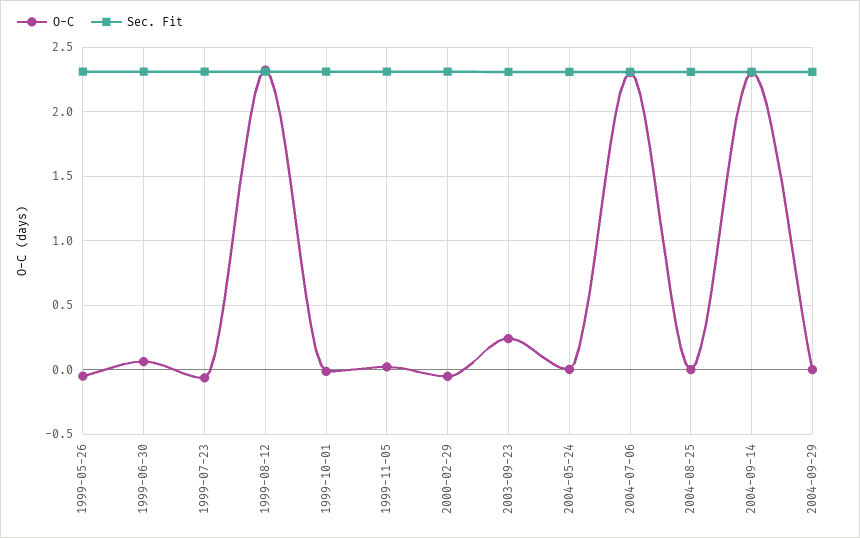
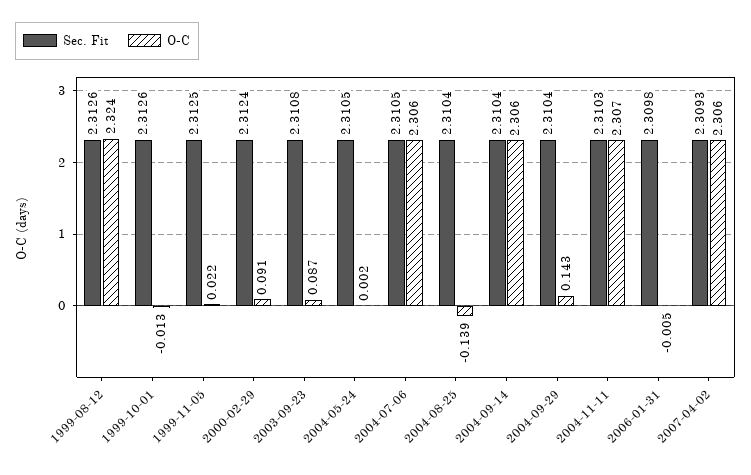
O-C, 1999-05-26: -0.05 -> none
Sec. Fit, 1999-05-26: 2.3 -> none
O-C, 1999-06-30: 0.05 -> none
Sec. Fit, 1999-06-30: 2.3 -> none
O-C, 1999-07-23: -0.05 -> none
Sec. Fit, 1999-07-23: 2.3 -> none
O-C, 2000-02-29: -0.05 -> 0.091
O-C, 2003-09-23: 0.25 -> 0.087
O-C, 2004-08-25: 0 -> -0.139
O-C, 2004-09-29: 0 -> 0.143
Sec. Fit, 2004-11-11: none -> 2.3103
O-C, 2004-11-11: none -> 2.307
Sec. Fit, 2006-01-31: none -> 2.3098
O-C, 2006-01-31: none -> -0.005
Sec. Fit, 2007-04-02: none -> 2.3093
O-C, 2007-04-02: none -> 2.306

